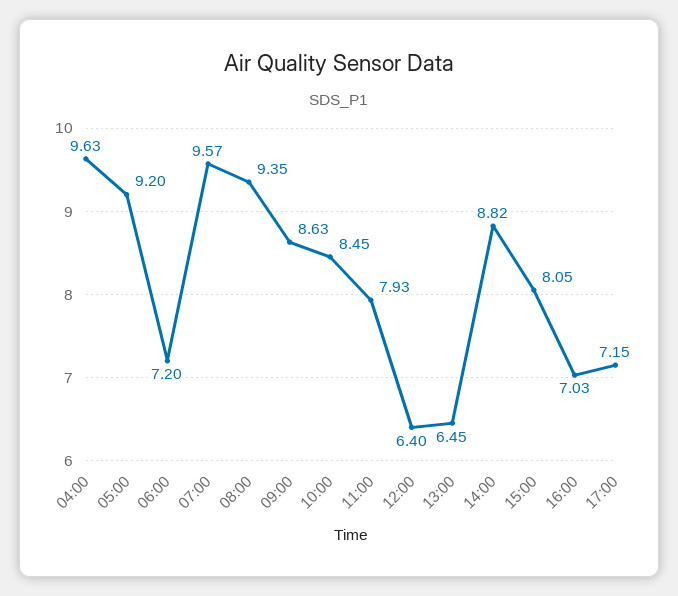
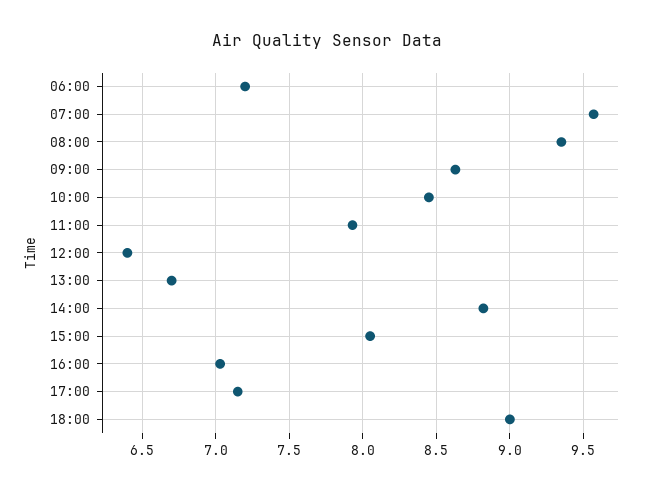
04:00: 9.63 -> none
05:00: 9.2 -> none
13:00: 6.45 -> 6.7
18:00: none -> 9

